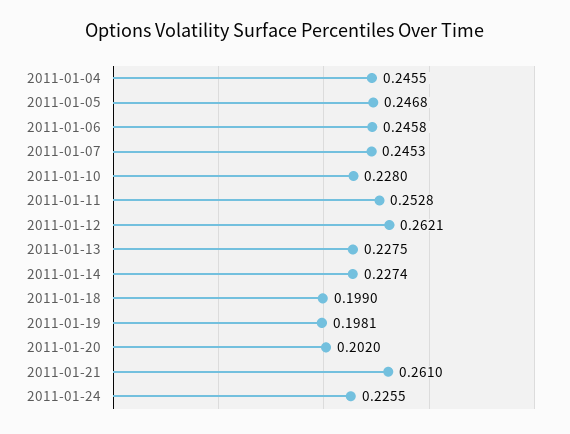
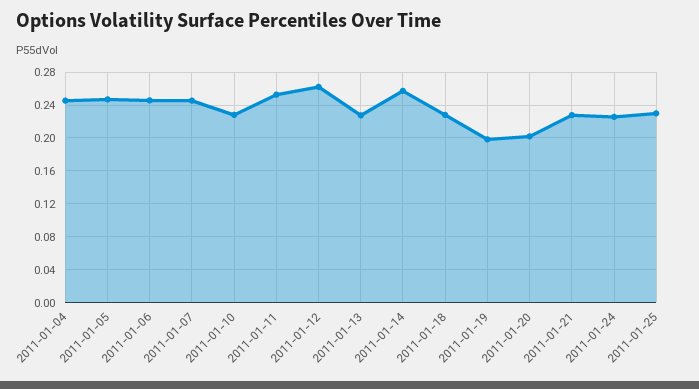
2011-01-14: 0.2274 -> 0.26
2011-01-18: 0.199 -> 0.23
2011-01-21: 0.261 -> 0.23
2011-01-25: none -> 0.23

